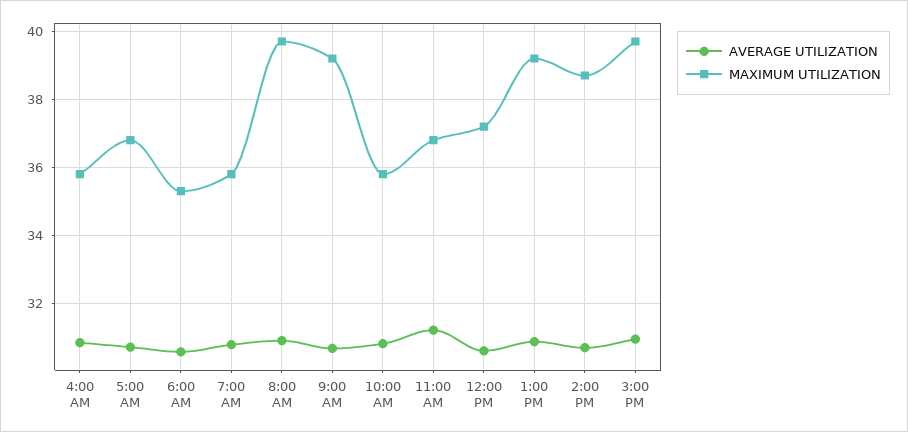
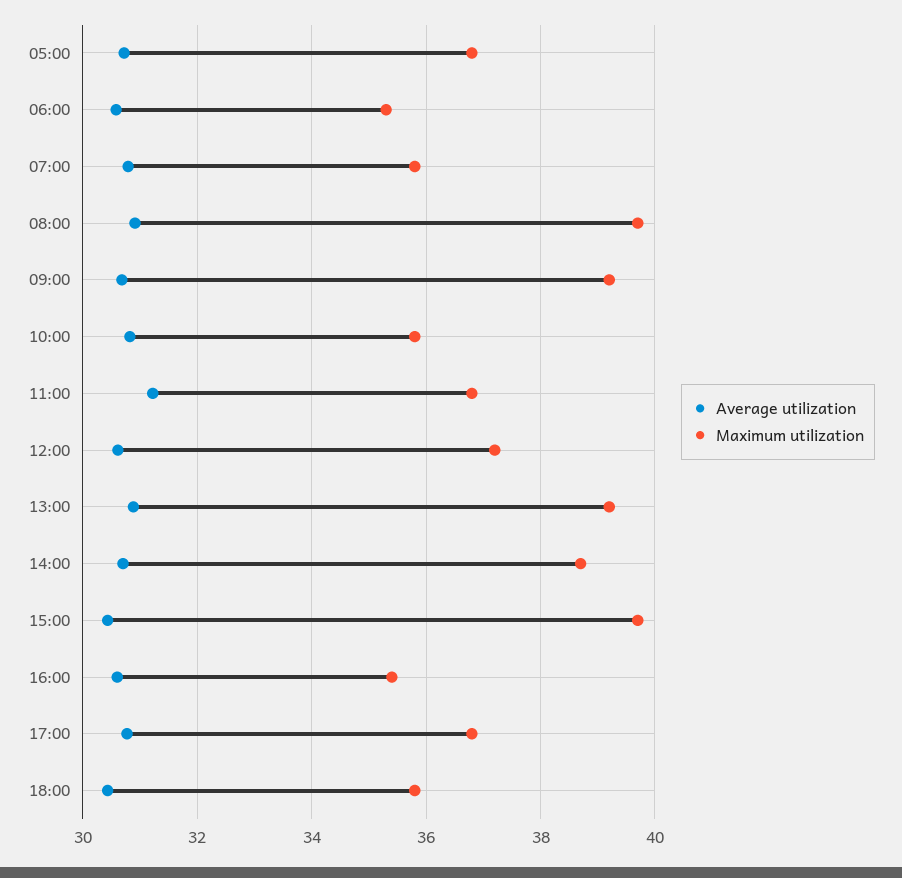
AVERAGE UTILIZATION, 4:00 AM: 30.8 -> none
MAXIMUM UTILIZATION, 4:00 AM: 35.8 -> none
AVERAGE UTILIZATION, 3:00 PM: 31 -> 30.4
AVERAGE UTILIZATION, 16:00: none -> 30.6
MAXIMUM UTILIZATION, 16:00: none -> 35.4
AVERAGE UTILIZATION, 17:00: none -> 30.8
MAXIMUM UTILIZATION, 17:00: none -> 36.8
AVERAGE UTILIZATION, 18:00: none -> 30.4
MAXIMUM UTILIZATION, 18:00: none -> 35.8

